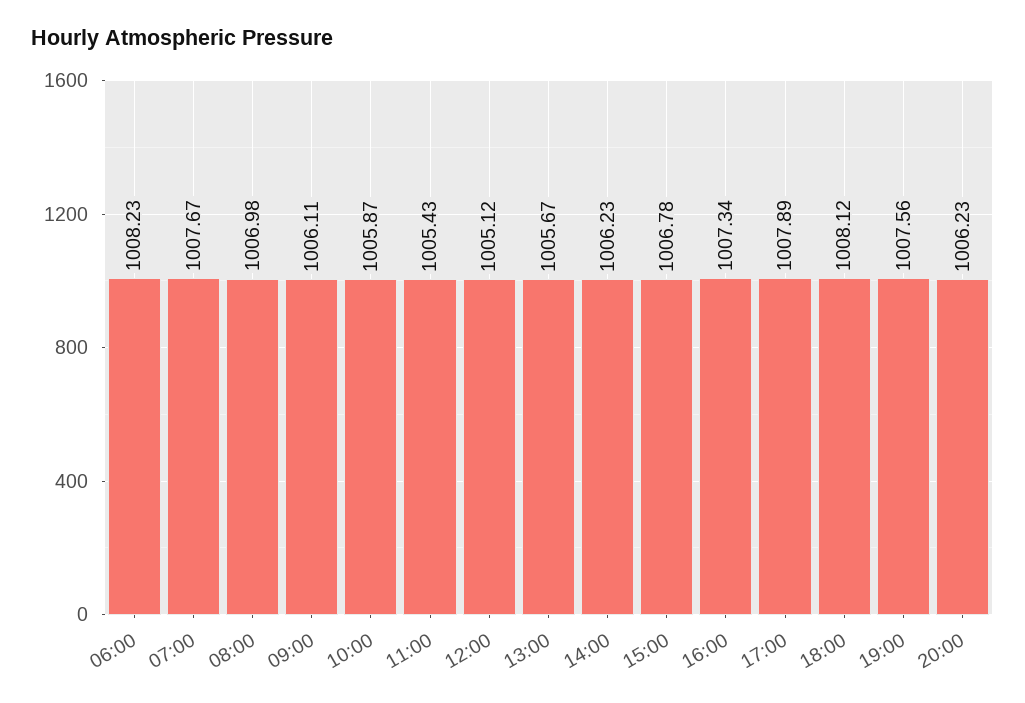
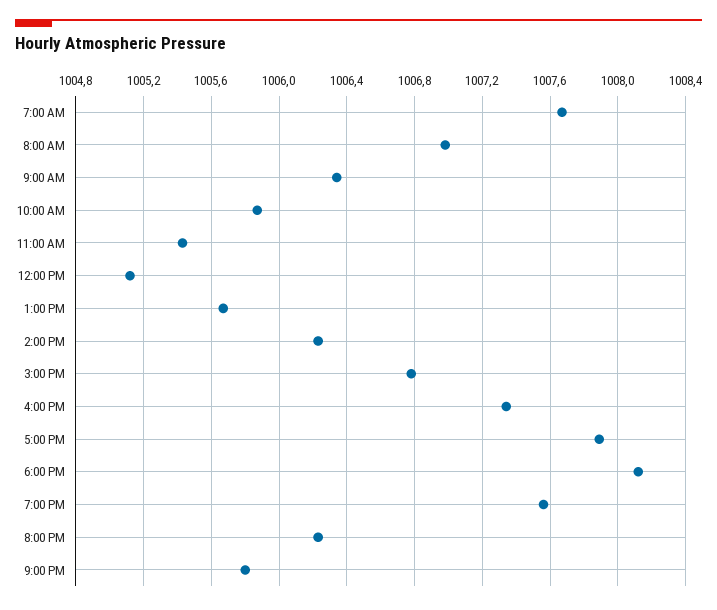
06:00: 1008.23 -> none
09:00: 1006.11 -> 1006.35
9:00 PM: none -> 1005.8

